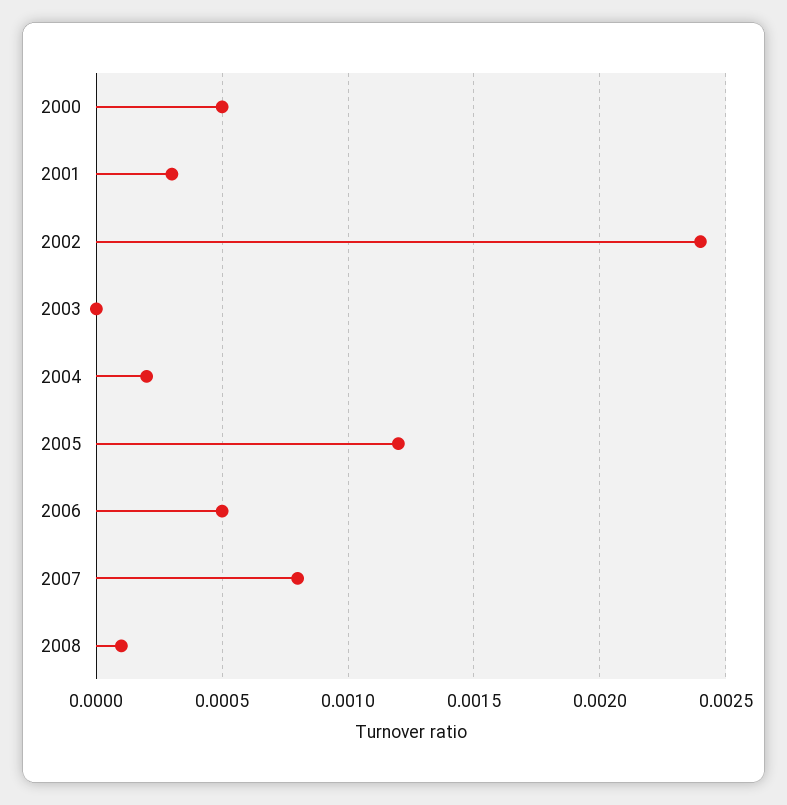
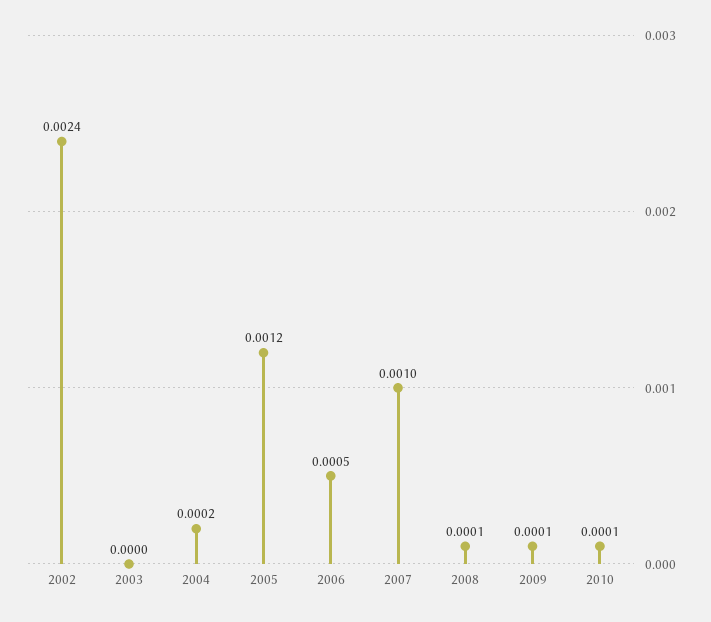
2000: 0.0005 -> none
2001: 0.0003 -> none
2007: 0.0008 -> 0.001
2009: none -> 0.0001
2010: none -> 0.0001

